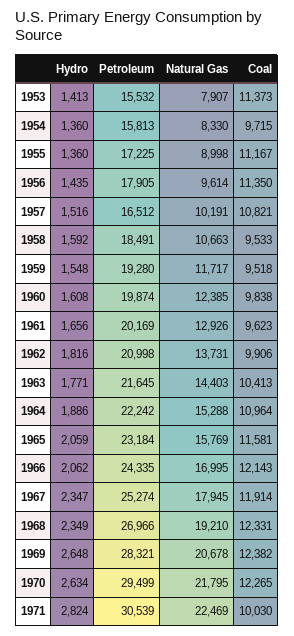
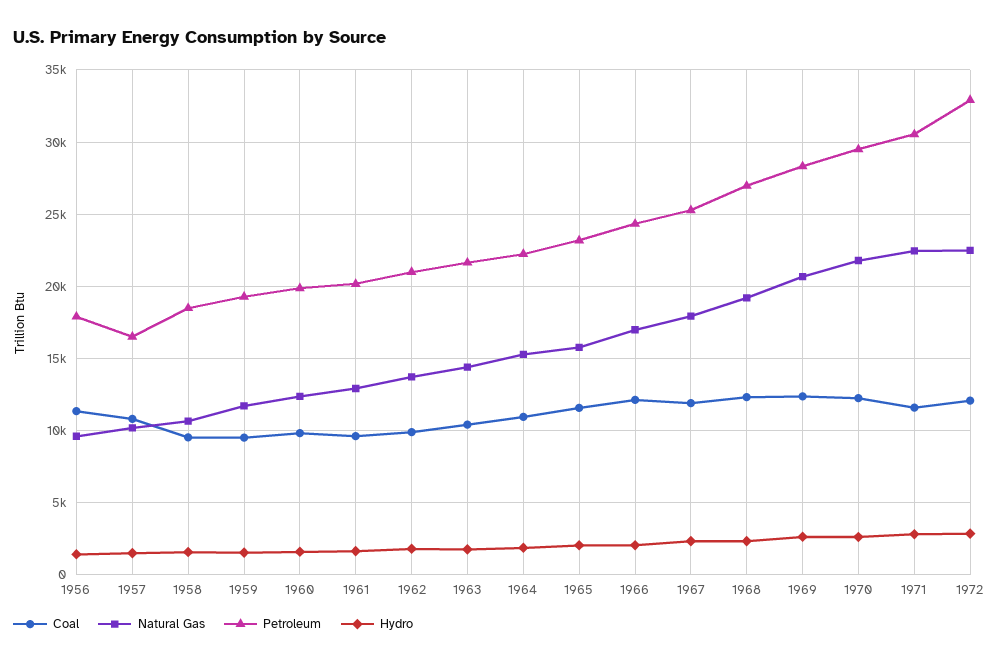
Hydro, 1953: 1413 -> none
Petroleum, 1953: 15532 -> none
Natural Gas, 1953: 7907 -> none
Coal, 1953: 11373 -> none
Hydro, 1954: 1360 -> none
Petroleum, 1954: 15813 -> none
Natural Gas, 1954: 8330 -> none
Coal, 1954: 9715 -> none
Hydro, 1955: 1360 -> none
Petroleum, 1955: 17225 -> none
Natural Gas, 1955: 8998 -> none
Coal, 1955: 11167 -> none
Coal, 1971: 10030 -> 11500
Coal, 1972: none -> 12000
Natural Gas, 1972: none -> 22500
Petroleum, 1972: none -> 33000
Hydro, 1972: none -> 3000

